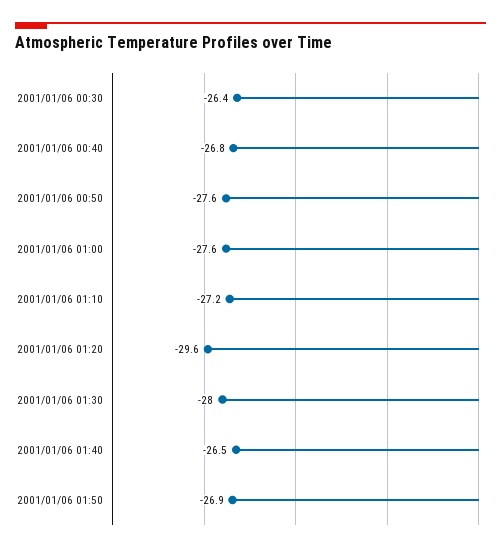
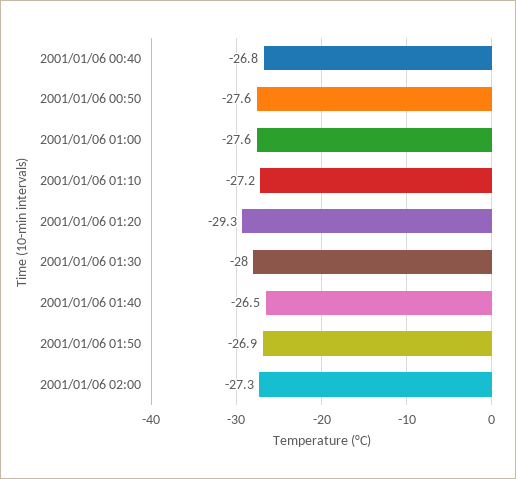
2001/01/06 00:30: -26.4 -> none
2001/01/06 01:20: -29.6 -> -29.3
2001/01/06 02:00: none -> -27.3

